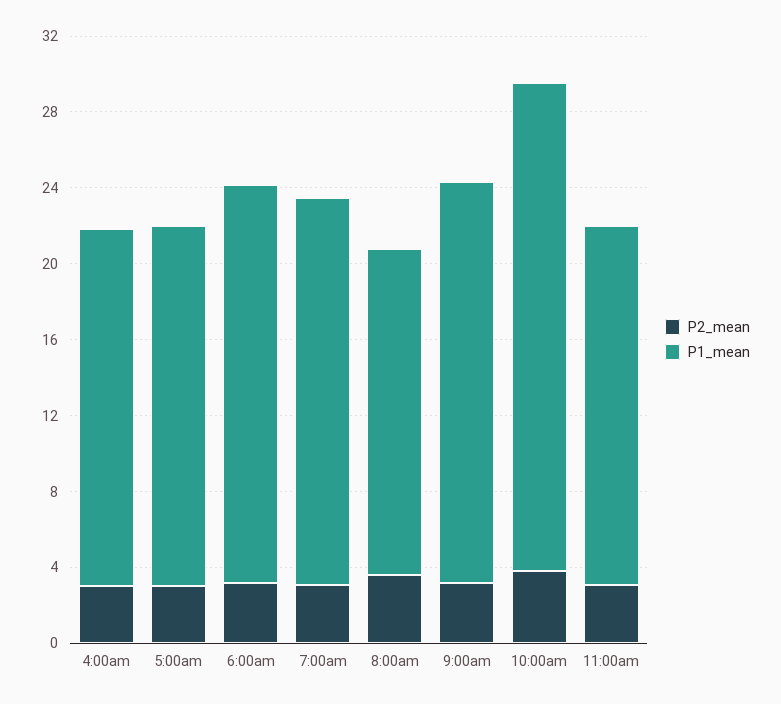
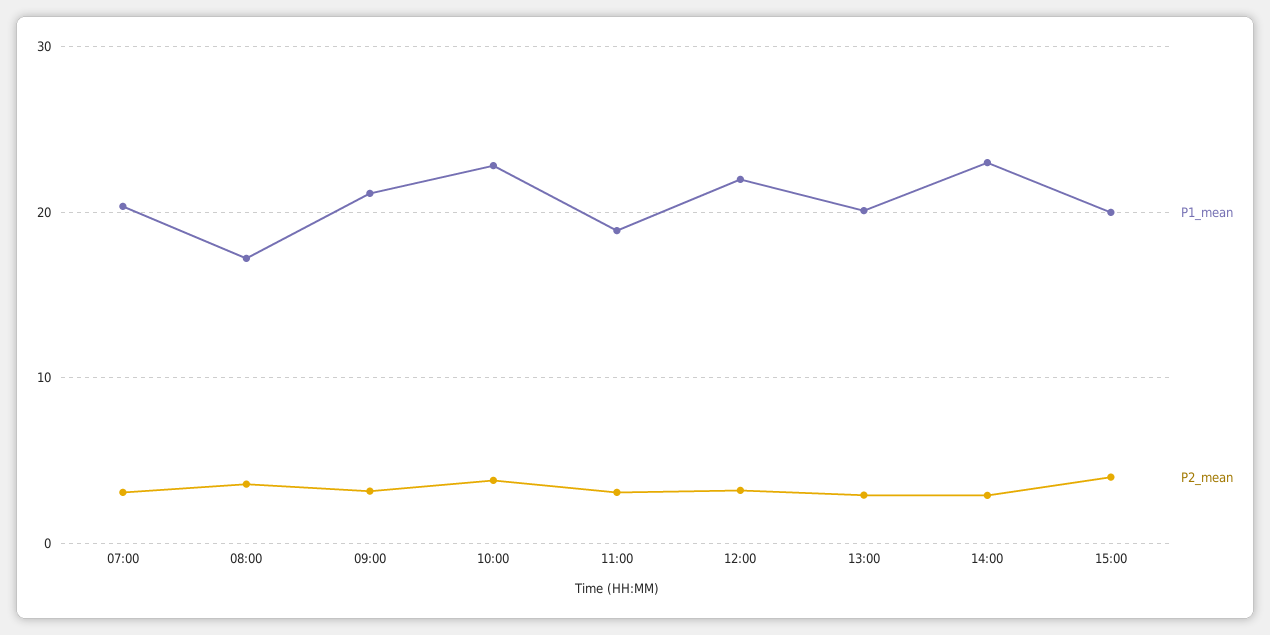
P2_mean, 4:00am: 3 -> none
P1_mean, 4:00am: 19 -> none
P2_mean, 5:00am: 3 -> none
P1_mean, 5:00am: 19 -> none
P2_mean, 6:00am: 3 -> none
P1_mean, 6:00am: 21 -> none
P1_mean, 10:00am: 26 -> 23
P1_mean, 12:00: none -> 22
P2_mean, 12:00: none -> 3
P1_mean, 13:00: none -> 20
P2_mean, 13:00: none -> 3
P1_mean, 14:00: none -> 23
P2_mean, 14:00: none -> 3
P1_mean, 15:00: none -> 20
P2_mean, 15:00: none -> 4

